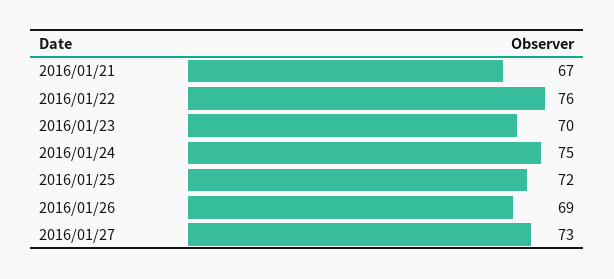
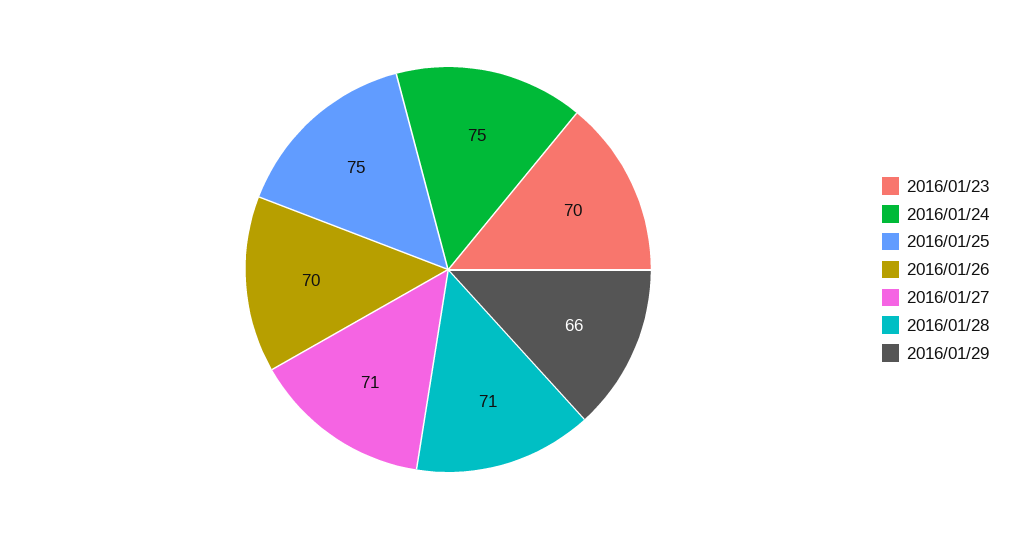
2016/01/21: 67 -> none
2016/01/22: 76 -> none
2016/01/25: 72 -> 75
2016/01/26: 69 -> 70
2016/01/27: 73 -> 71
2016/01/28: none -> 71
2016/01/29: none -> 66

